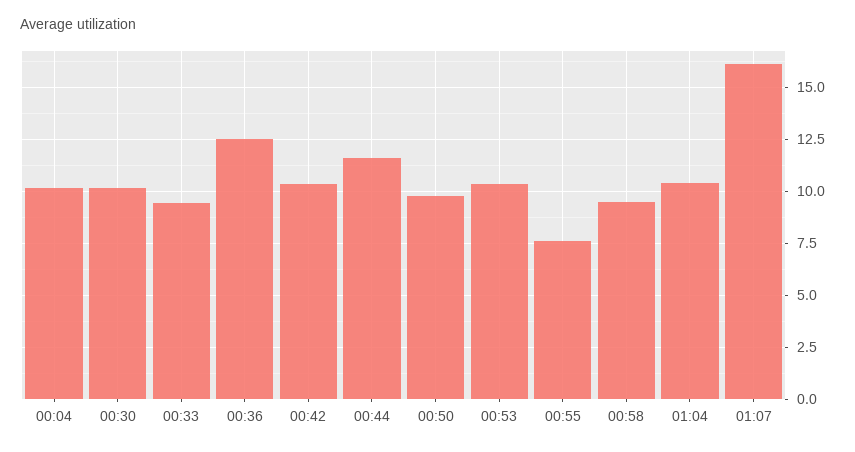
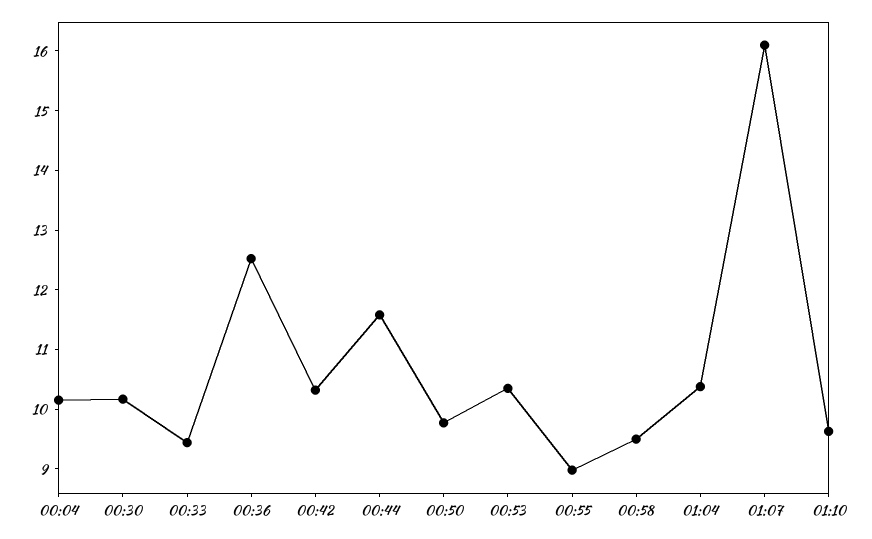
00:55: 7.5 -> 9
01:10: none -> 9.6

